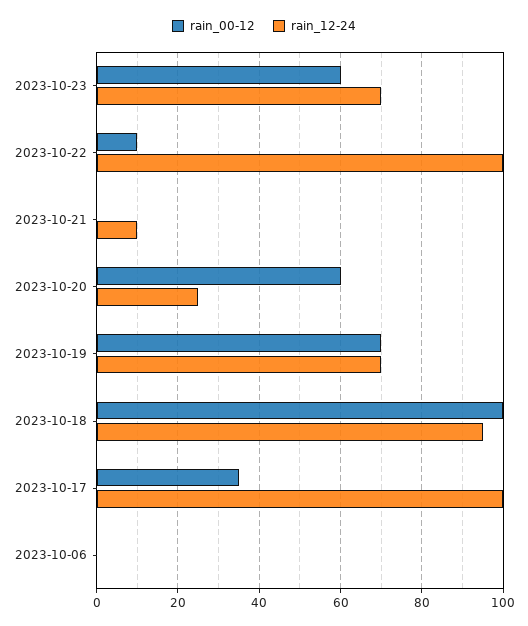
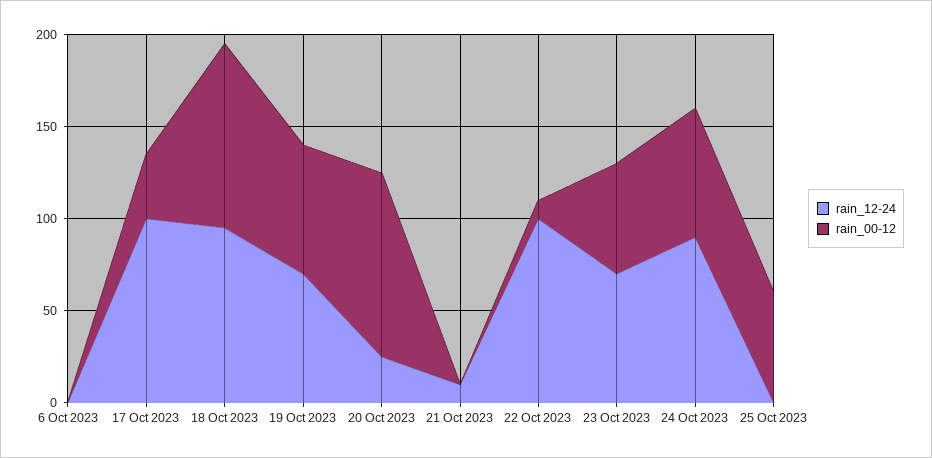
rain_00-12, 2023-10-20: 60 -> 100
rain_12-24, 24 Oct 2023: none -> 90
rain_00-12, 24 Oct 2023: none -> 70
rain_12-24, 25 Oct 2023: none -> 0
rain_00-12, 25 Oct 2023: none -> 60

